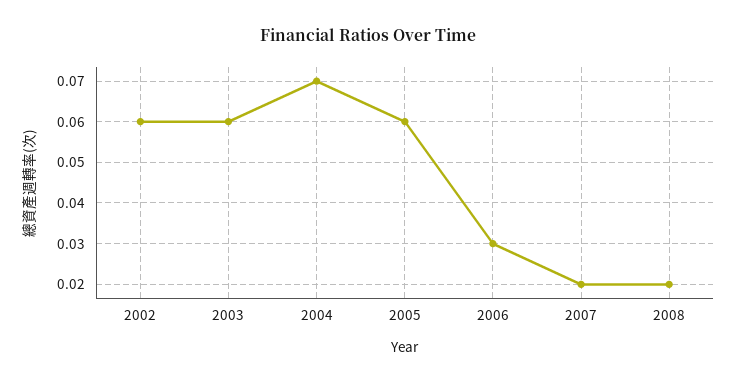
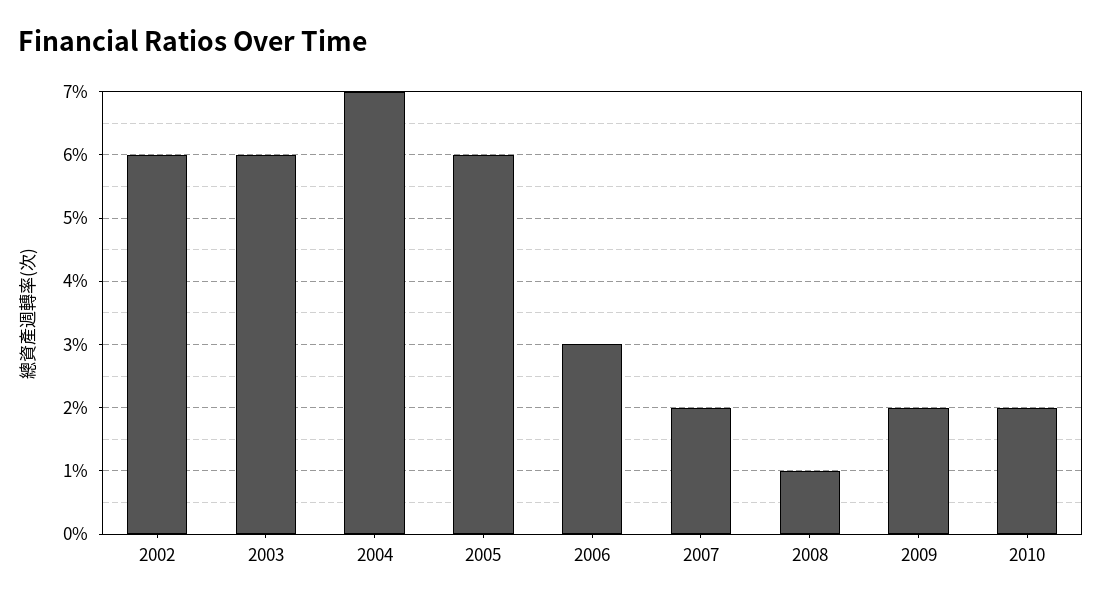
2008: 0.02 -> 0.01
2009: none -> 0.02
2010: none -> 0.02

